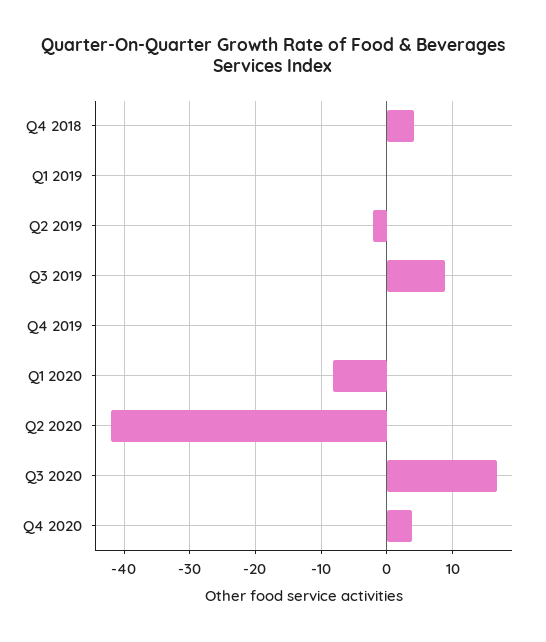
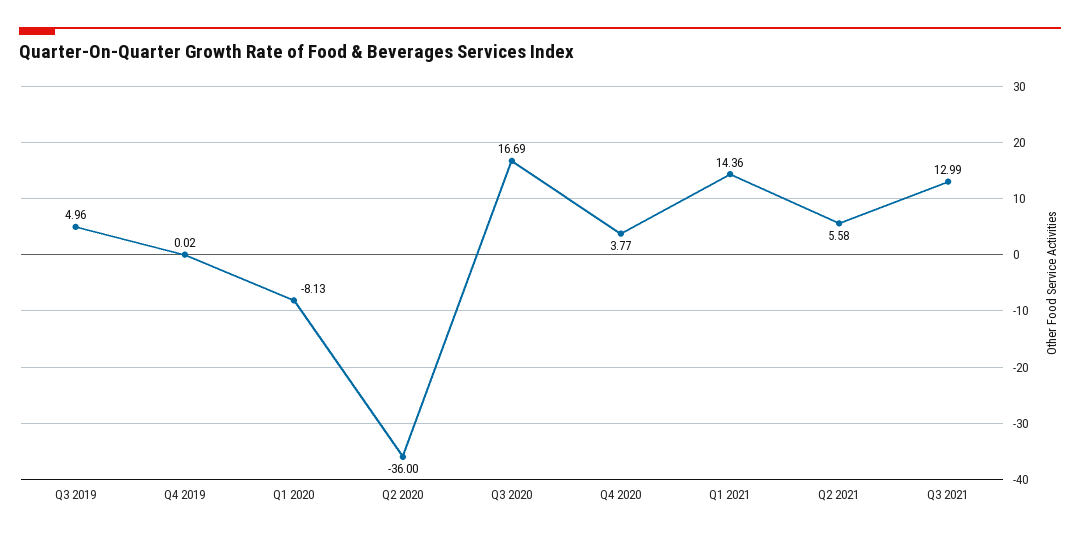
Q4 2018: 4 -> none
Q1 2019: 0 -> none
Q2 2019: -2 -> none
Q3 2019: 9 -> 4.96
Q2 2020: -42 -> -36
Q1 2021: none -> 14.36
Q2 2021: none -> 5.58
Q3 2021: none -> 12.99

